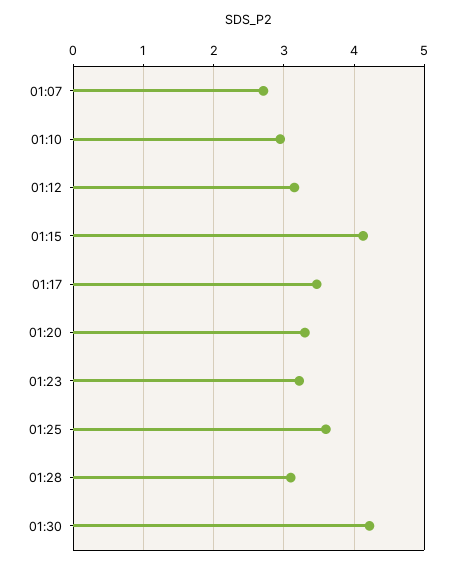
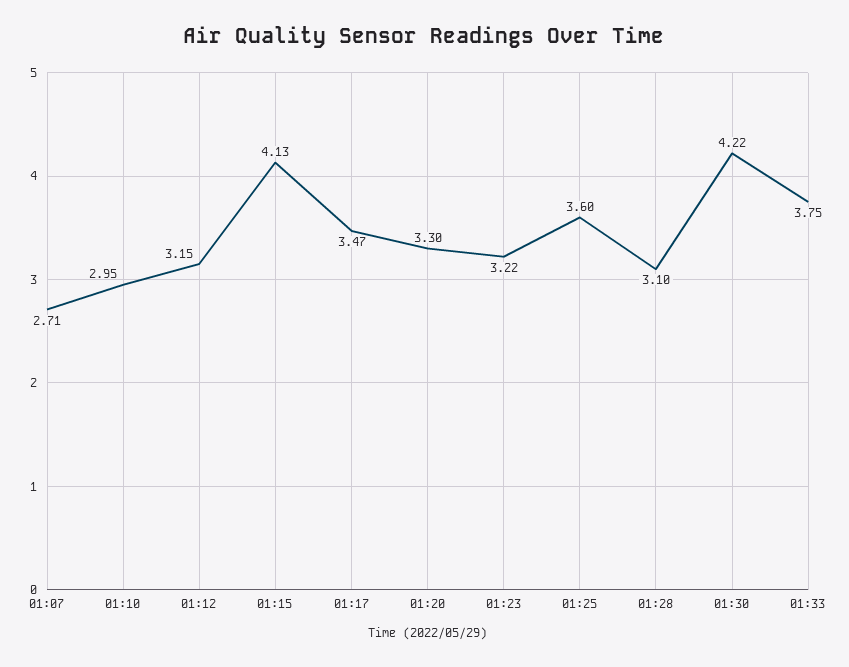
01:33: none -> 3.75

